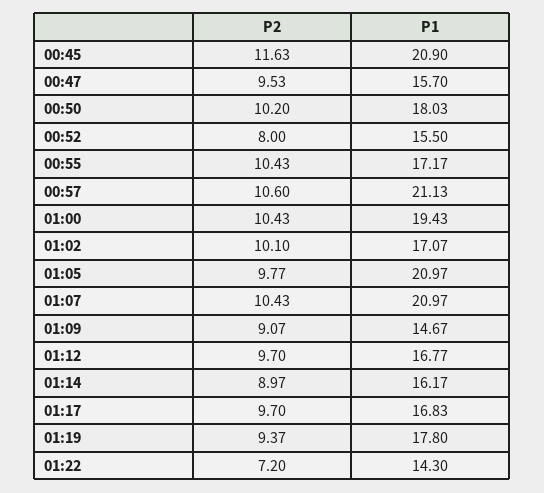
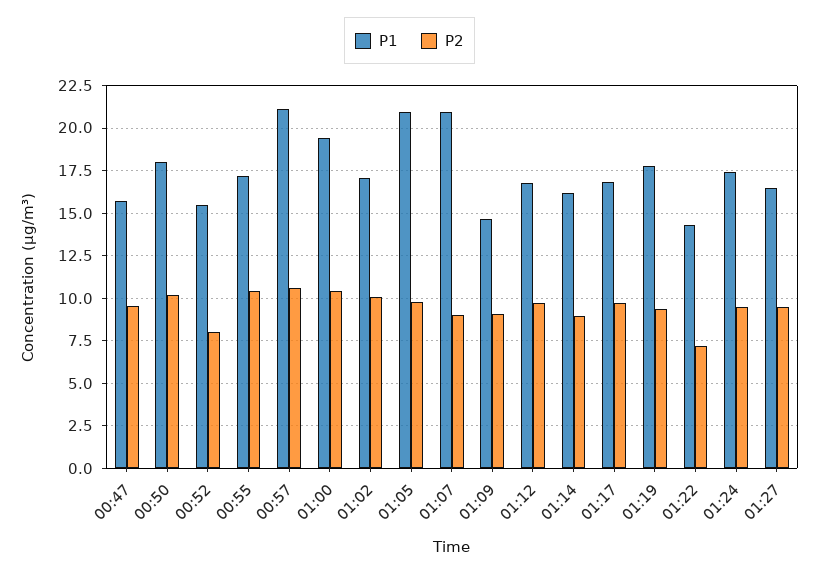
P2, 00:45: 11.63 -> none
P1, 00:45: 20.9 -> none
P2, 01:07: 10.43 -> 9
P1, 01:24: none -> 17.5
P2, 01:24: none -> 9.5
P1, 01:27: none -> 16.5
P2, 01:27: none -> 9.5

